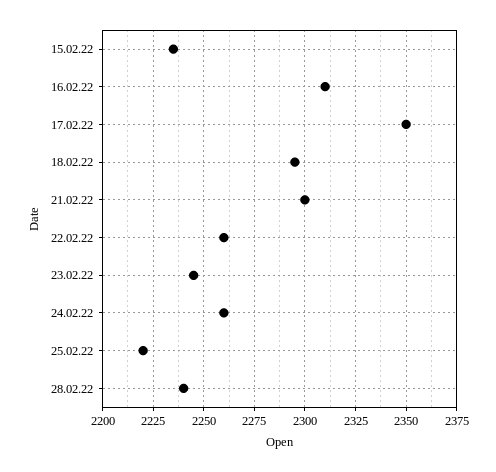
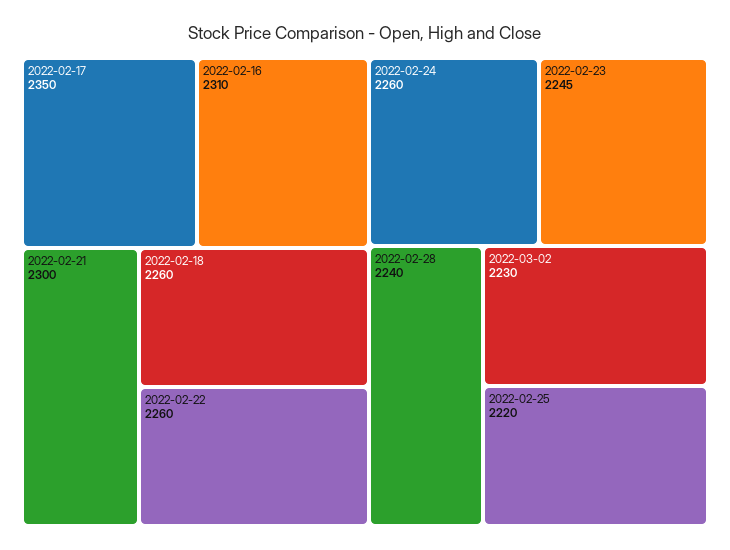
15.02.22: 2235 -> none
18.02.22: 2295 -> 2260
2022-03-02: none -> 2230

